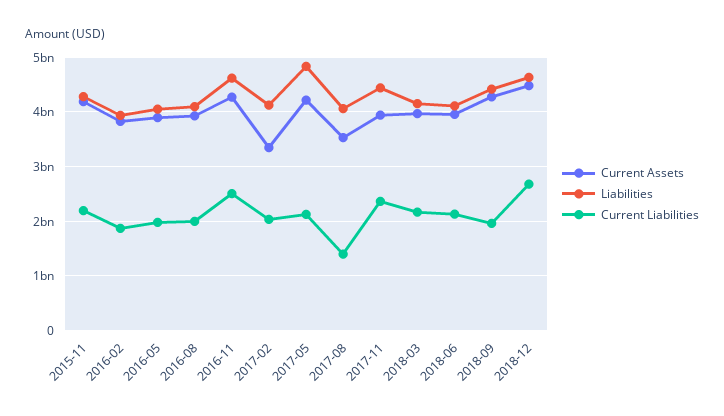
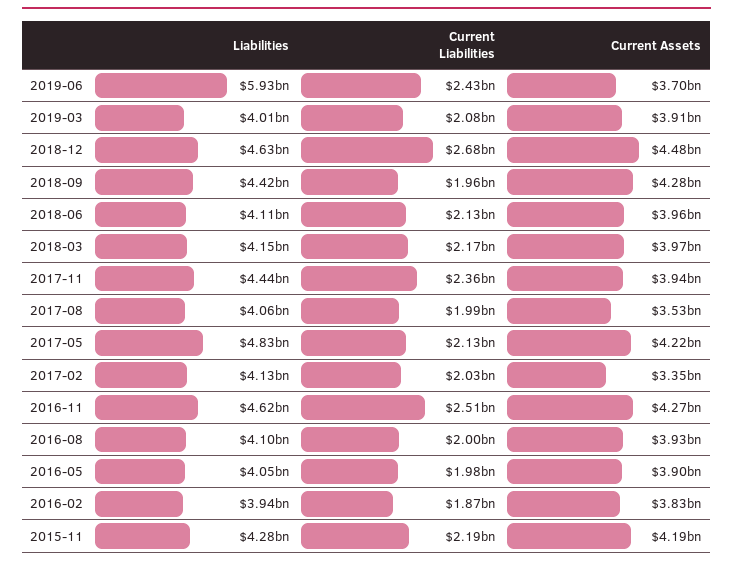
Current Liabilities, 2017-08: 1400000000 -> 1990000000
Liabilities, 2019-06: none -> 5930000000
Current Liabilities, 2019-06: none -> 2430000000
Current Assets, 2019-06: none -> 3700000000
Liabilities, 2019-03: none -> 4010000000
Current Liabilities, 2019-03: none -> 2080000000
Current Assets, 2019-03: none -> 3910000000

